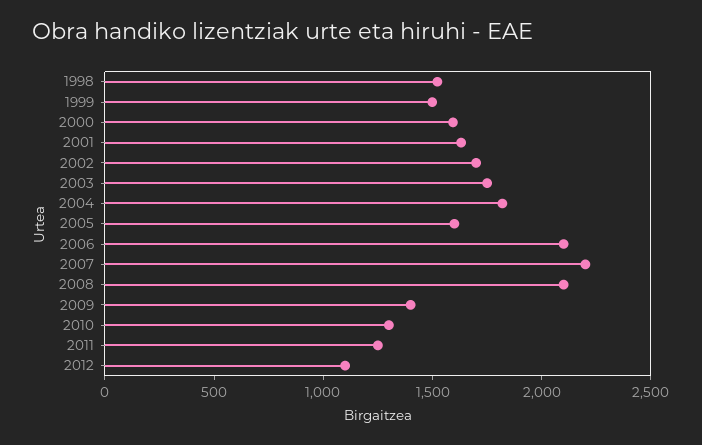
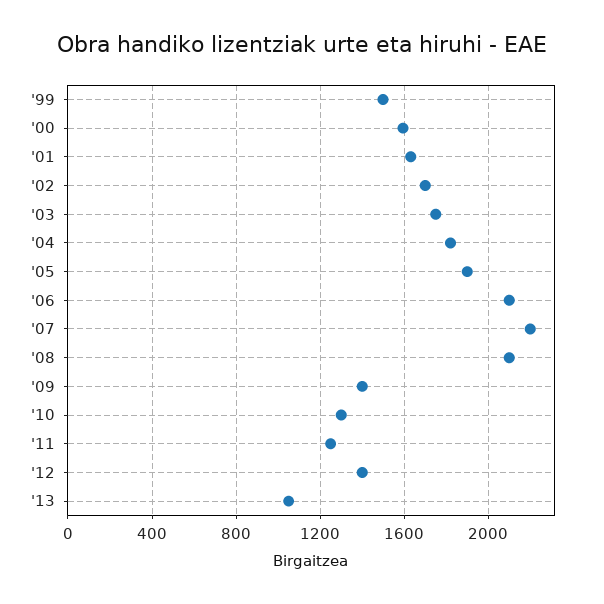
1998: 1500 -> none
2005: 1600 -> 1900
2012: 1100 -> 1400
'13: none -> 1050

